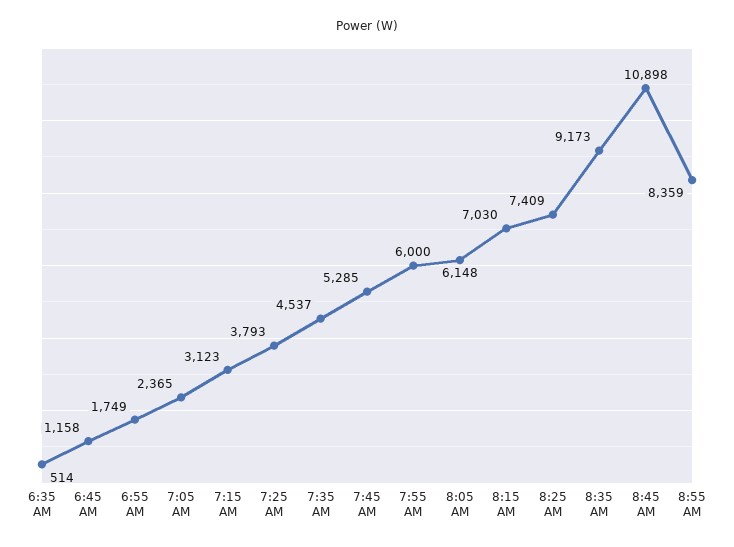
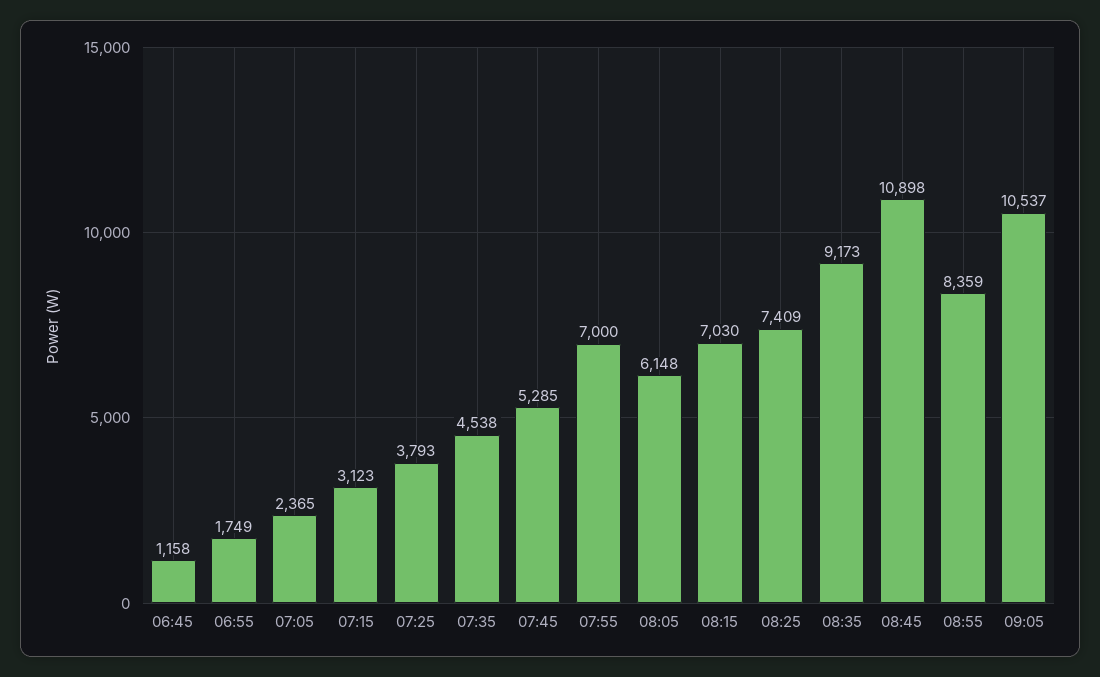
6:35 AM: 514 -> none
7:35 AM: 4537 -> 4538
7:55 AM: 6000 -> 7000
09:05: none -> 10537

